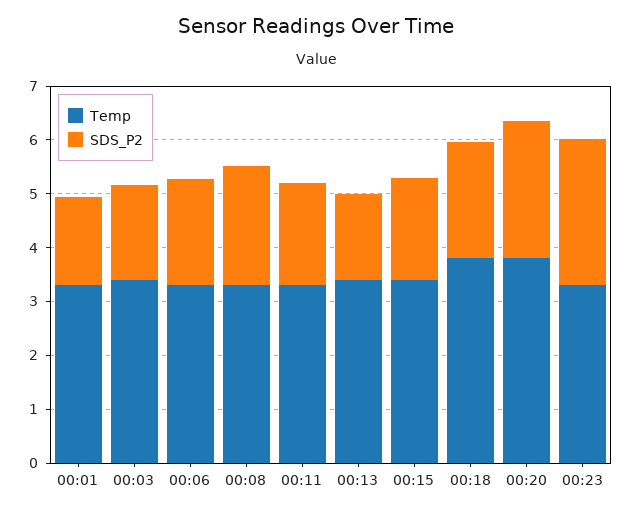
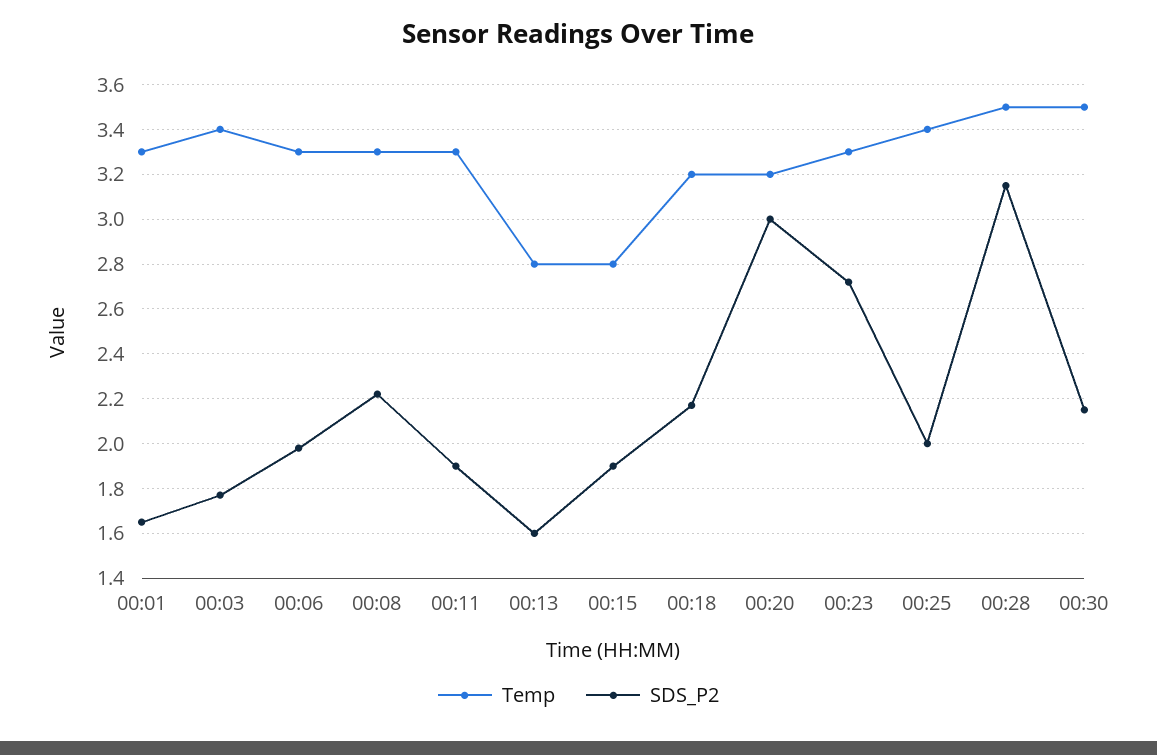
Temp, 00:13: 3.4 -> 2.8
Temp, 00:15: 3.4 -> 2.8
Temp, 00:18: 3.8 -> 3.2
Temp, 00:20: 3.8 -> 3.2
SDS_P2, 00:20: 2.6 -> 3
Temp, 00:25: none -> 3.4
SDS_P2, 00:25: none -> 2
Temp, 00:28: none -> 3.5
SDS_P2, 00:28: none -> 3.15
Temp, 00:30: none -> 3.5
SDS_P2, 00:30: none -> 2.15

